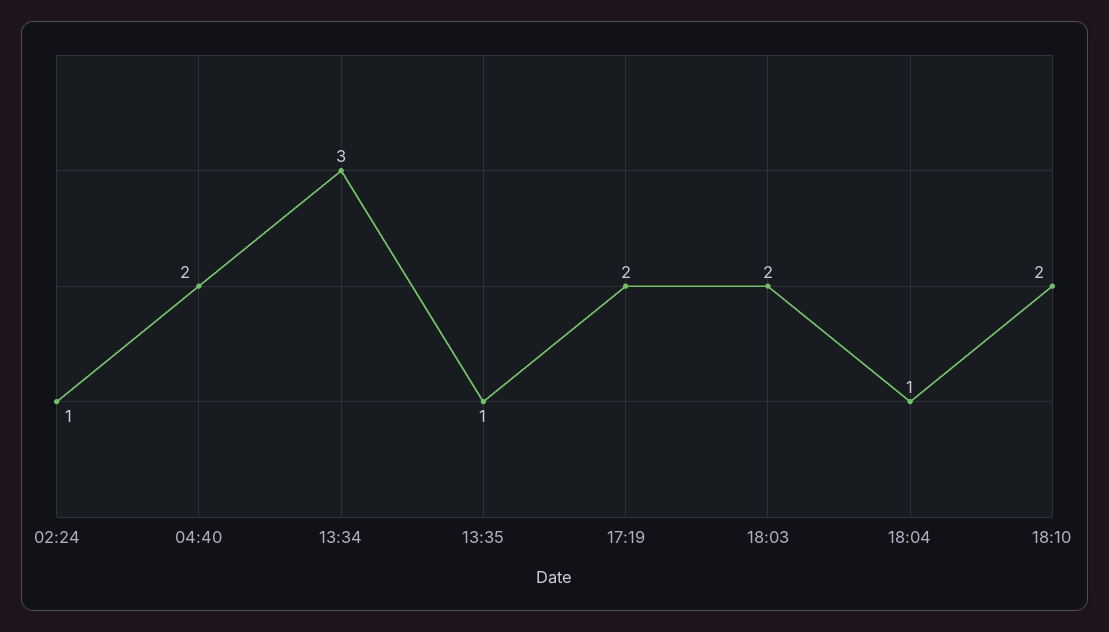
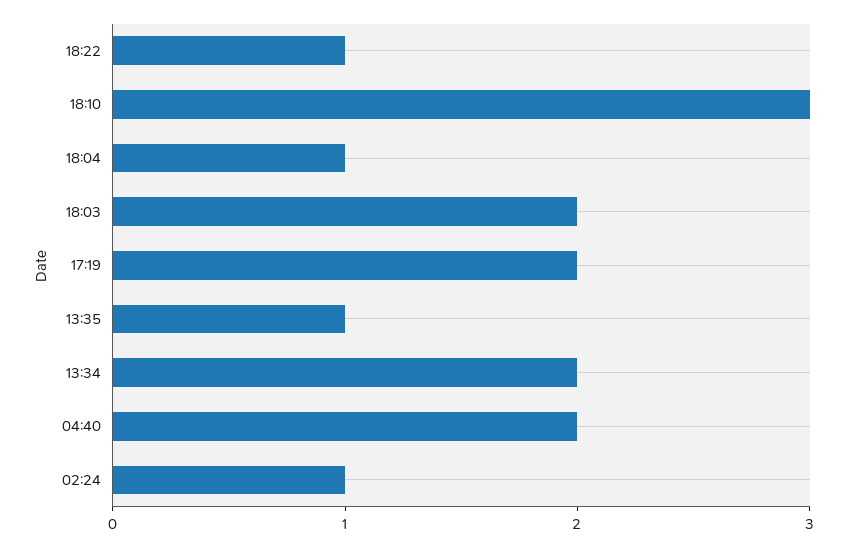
13:34: 3 -> 2
18:10: 2 -> 3
18:22: none -> 1

